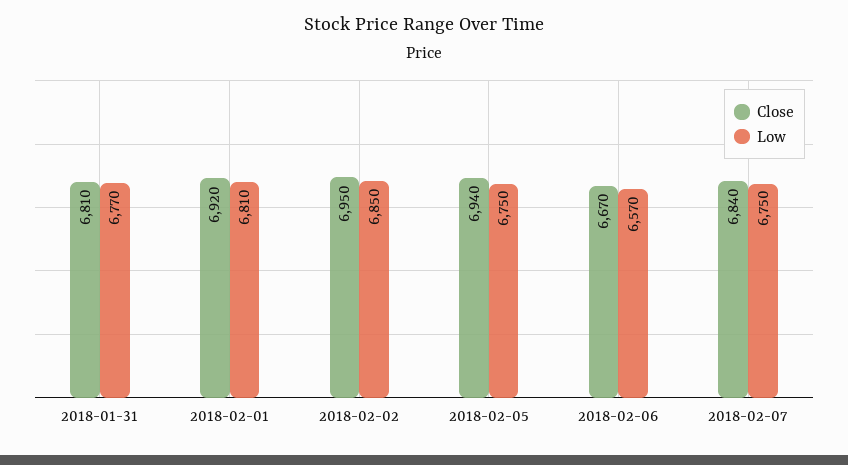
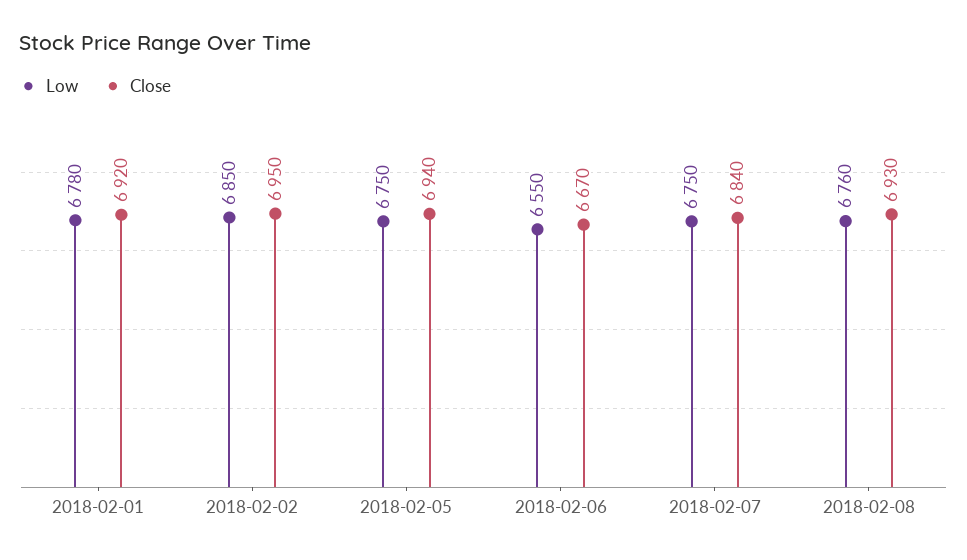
Close, 2018-01-31: 6810 -> none
Low, 2018-01-31: 6770 -> none
Low, 2018-02-01: 6810 -> 6780
Low, 2018-02-06: 6570 -> 6550
Low, 2018-02-08: none -> 6760
Close, 2018-02-08: none -> 6930

